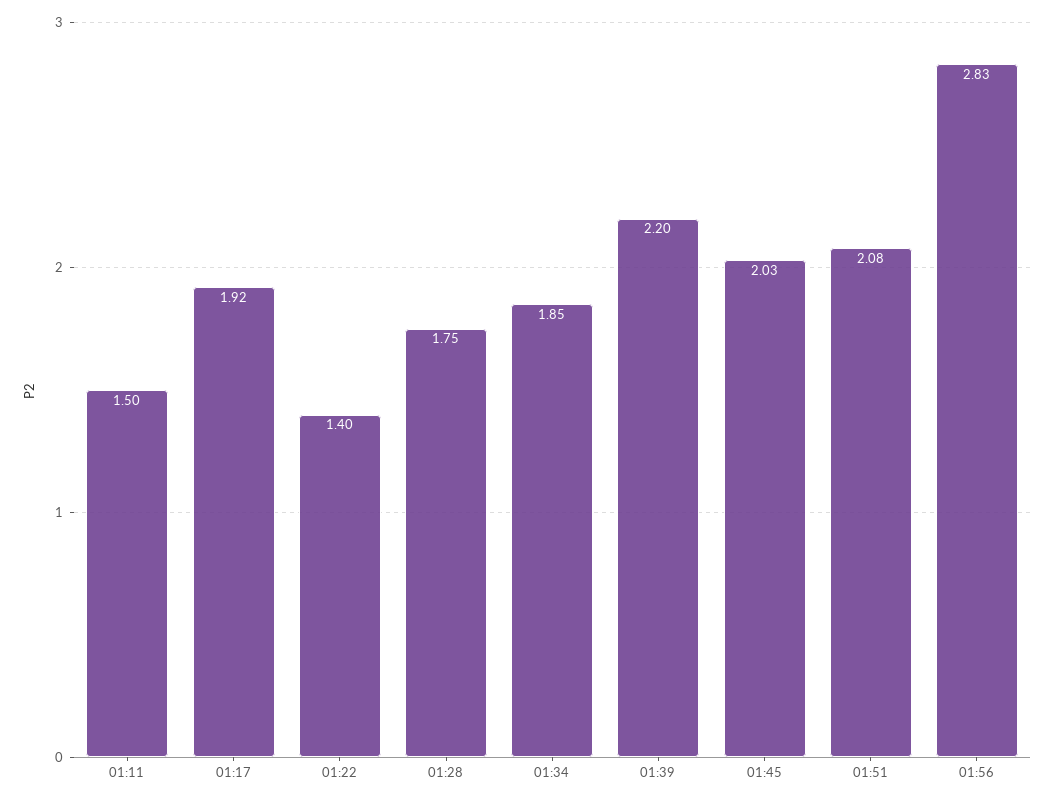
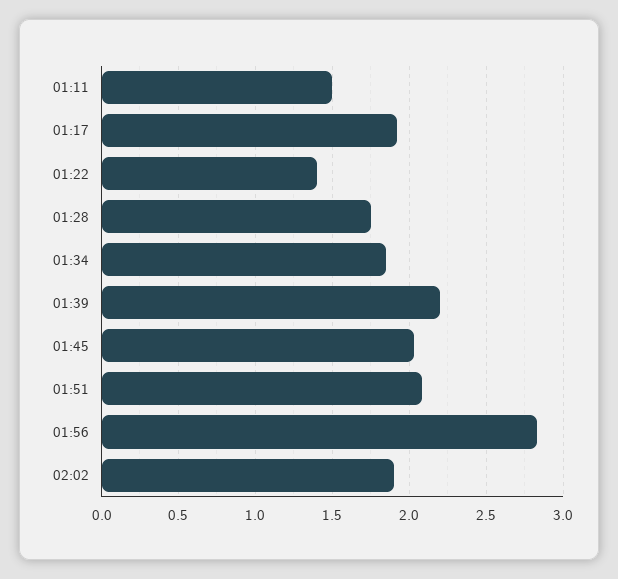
02:02: none -> 1.9

